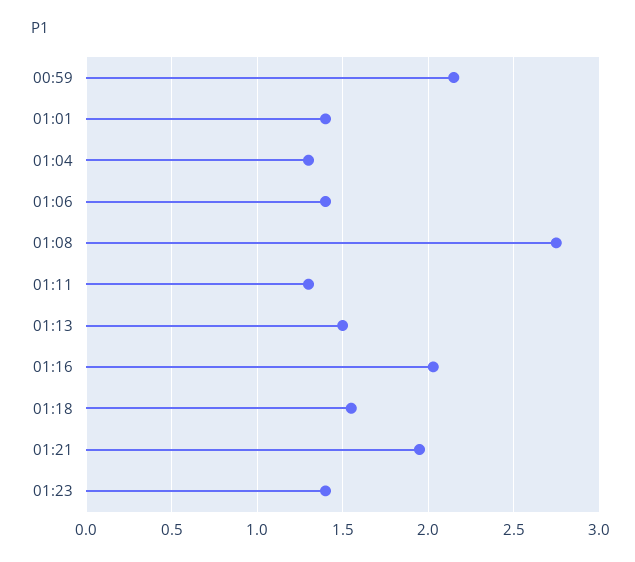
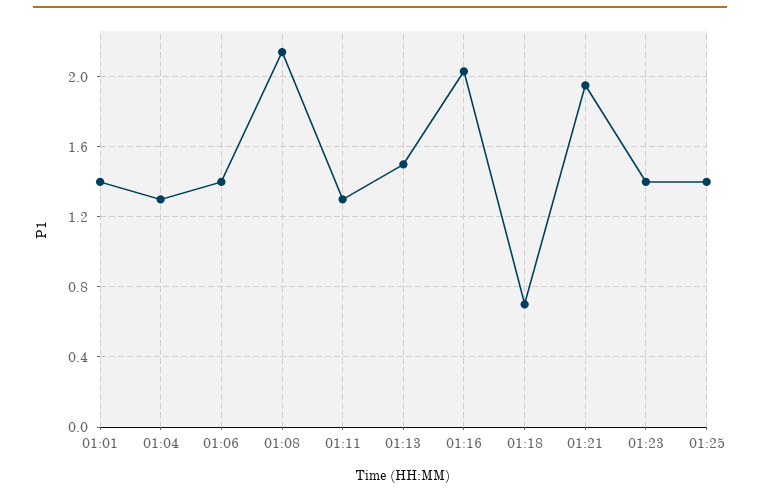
00:59: 2.15 -> none
01:08: 2.75 -> 2.15
01:18: 1.55 -> 0.7
01:25: none -> 1.4

